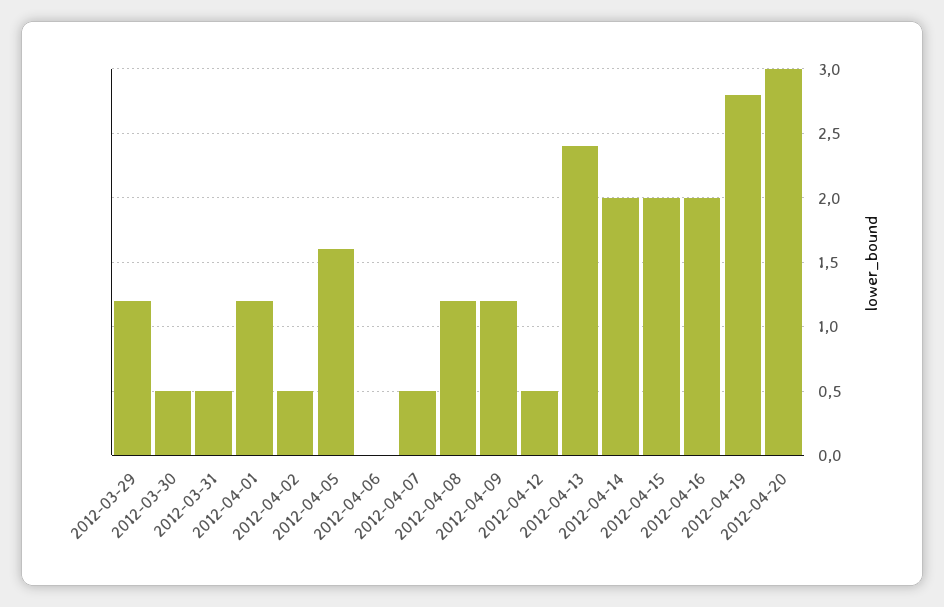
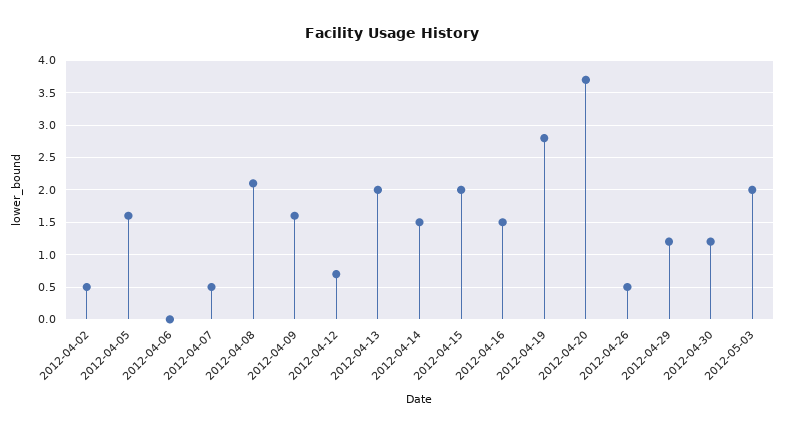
2012-03-29: 1.2 -> none
2012-03-30: 0.5 -> none
2012-03-31: 0.5 -> none
2012-04-01: 1.2 -> none
2012-04-08: 1.2 -> 2.1
2012-04-09: 1.2 -> 1.6
2012-04-12: 0.5 -> 0.7
2012-04-13: 2.4 -> 2
2012-04-14: 2 -> 1.5
2012-04-16: 2 -> 1.5
2012-04-20: 3 -> 3.7
2012-04-26: none -> 0.5
2012-04-29: none -> 1.2
2012-04-30: none -> 1.2
2012-05-03: none -> 2

